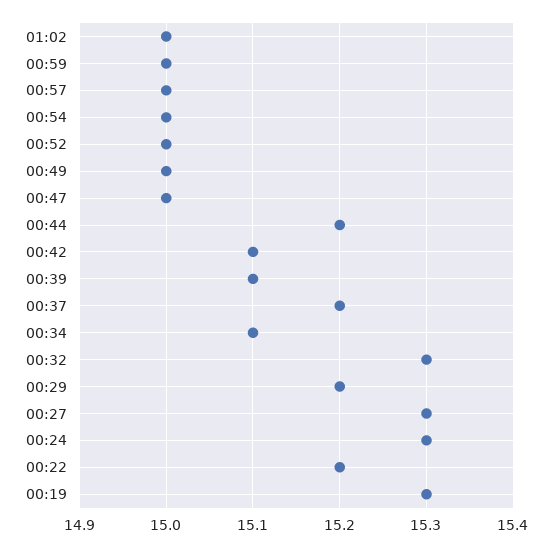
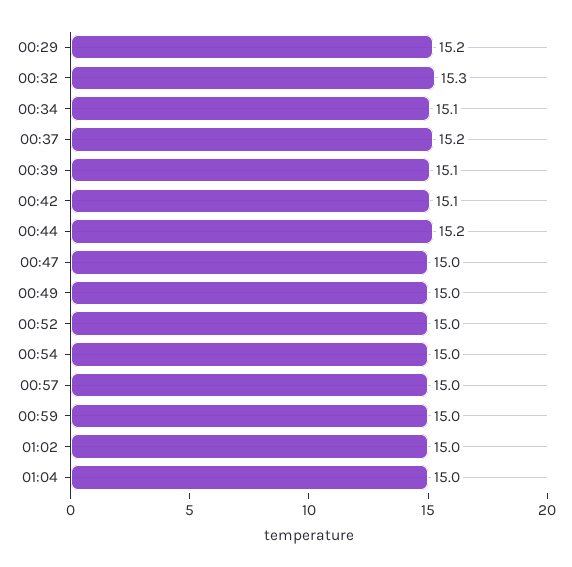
00:27: 15.3 -> none
00:24: 15.3 -> none
00:22: 15.2 -> none
00:19: 15.3 -> none
01:04: none -> 15

